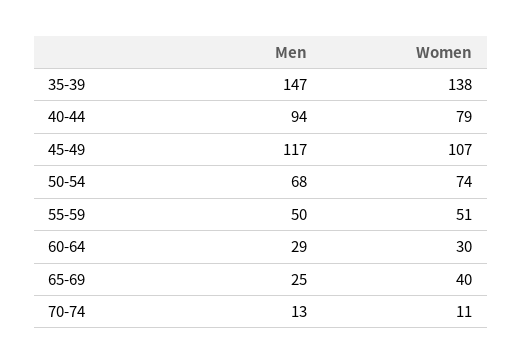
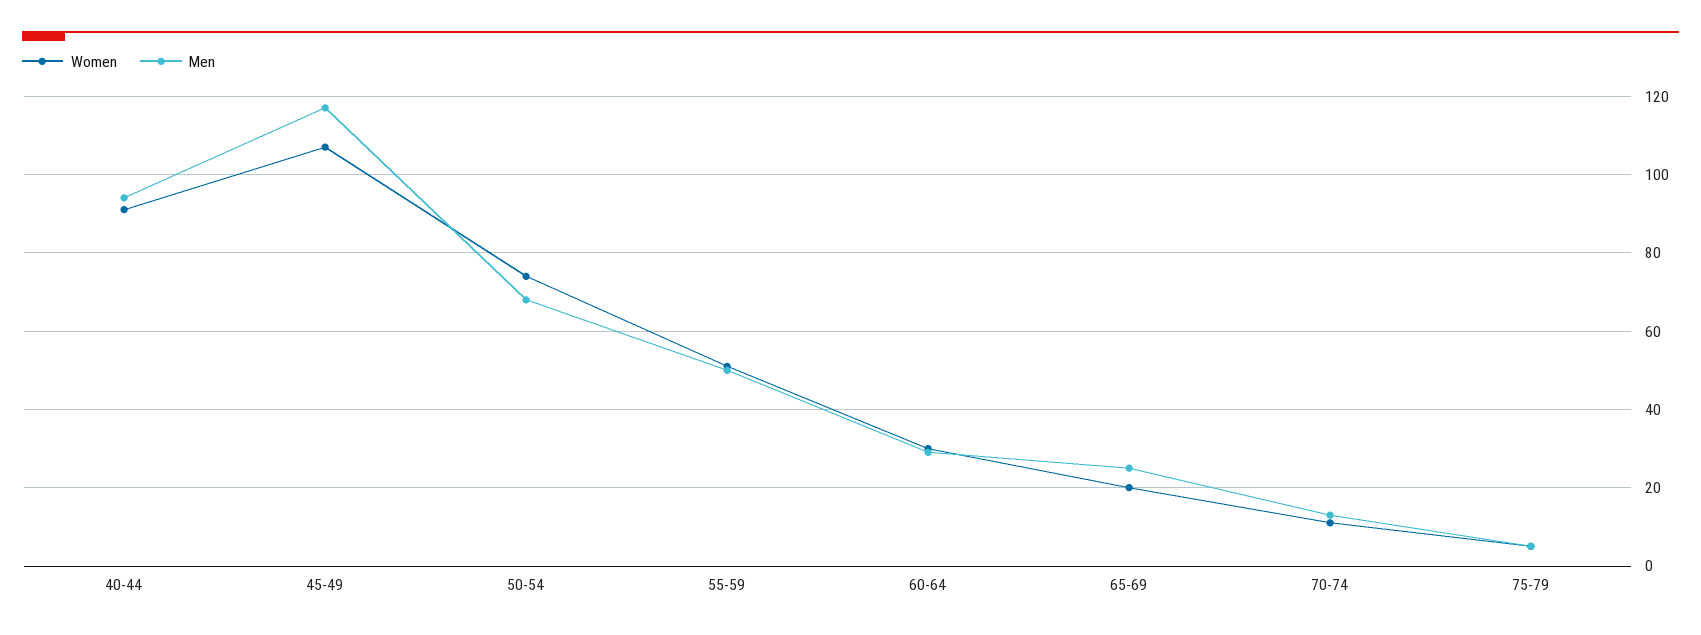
Men, 35-39: 147 -> none
Women, 35-39: 138 -> none
Women, 40-44: 79 -> 90
Women, 65-69: 40 -> 20
Women, 75-79: none -> 5
Men, 75-79: none -> 5

